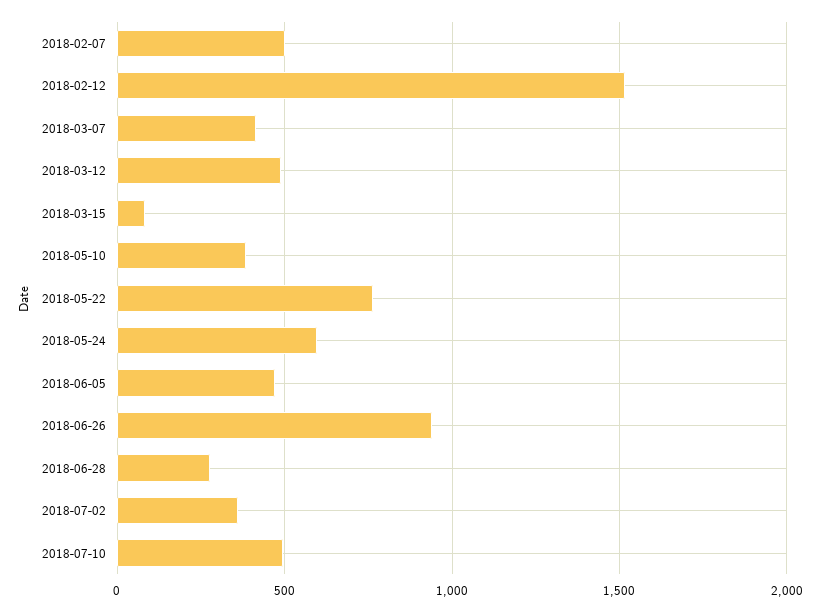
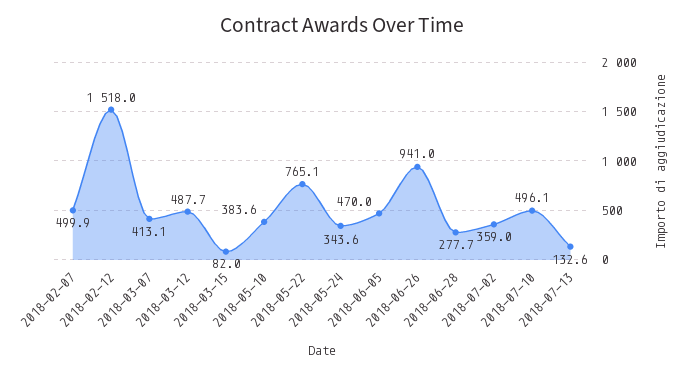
2018-05-24: 600 -> 343.6
2018-07-13: none -> 132.6

